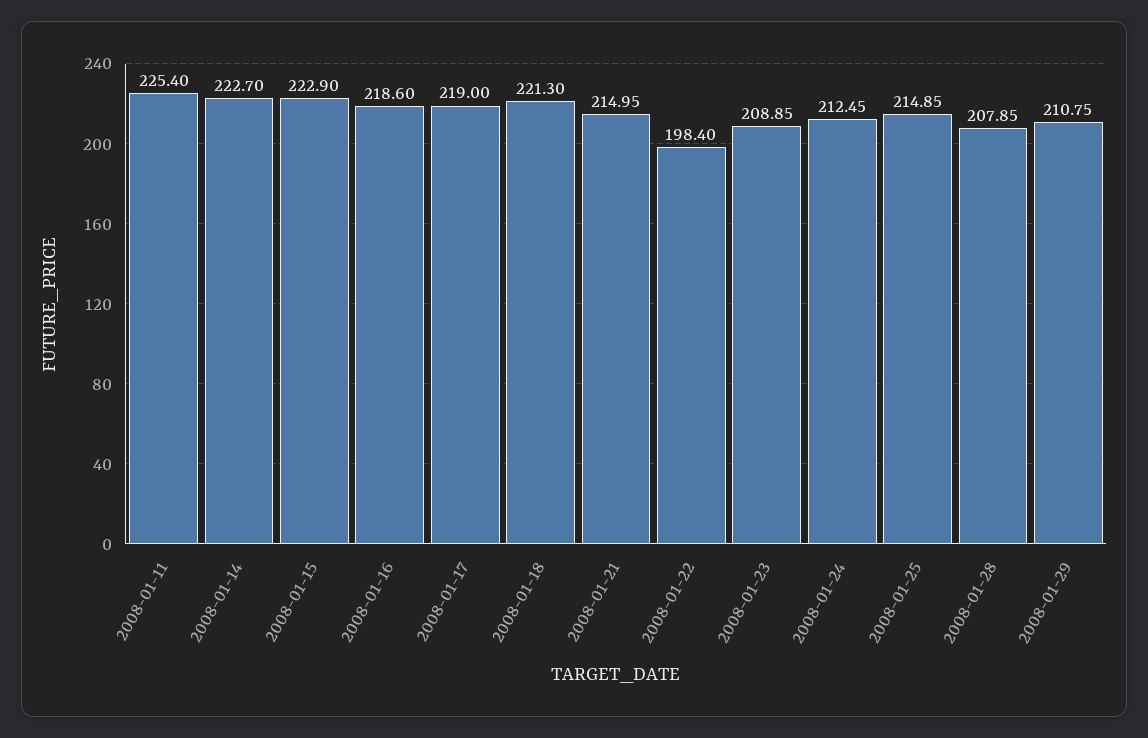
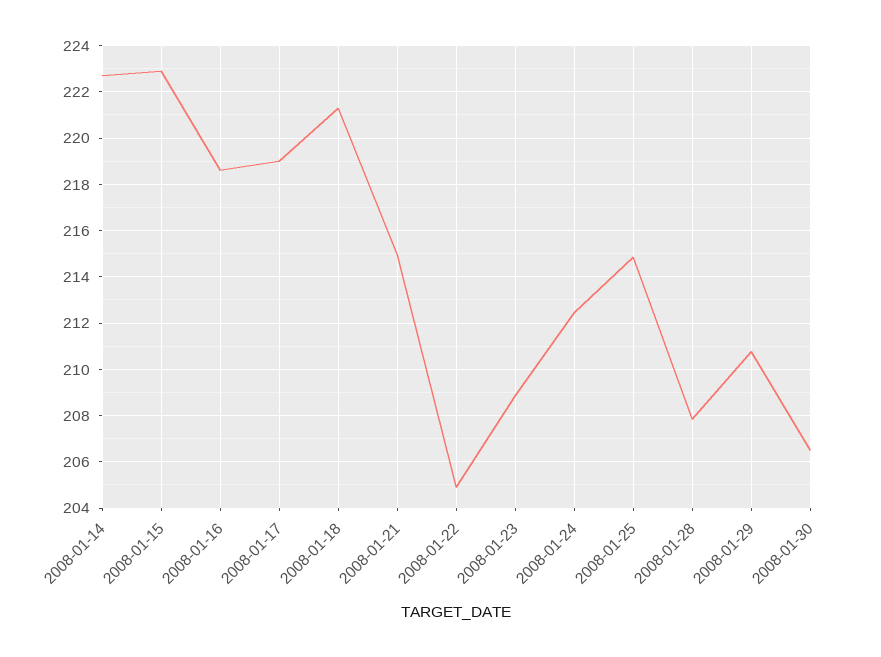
2008-01-11: 225.4 -> none
2008-01-22: 198.4 -> 205
2008-01-30: none -> 206.5

